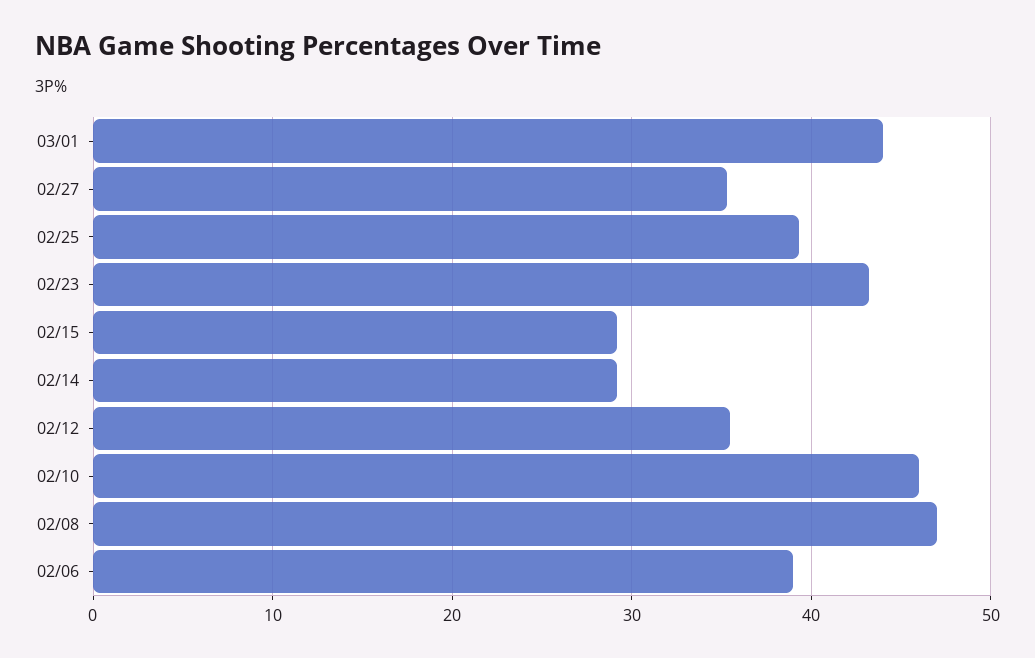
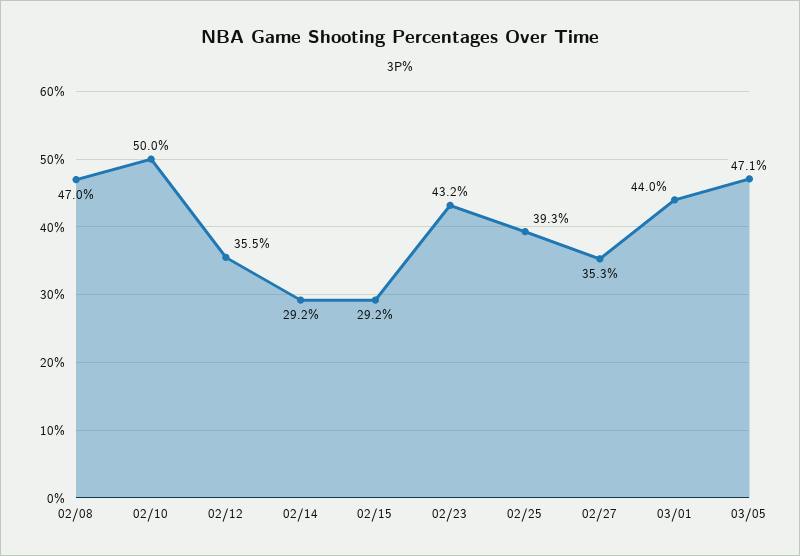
02/10: 46 -> 50
02/06: 39 -> none
03/05: none -> 47.1

